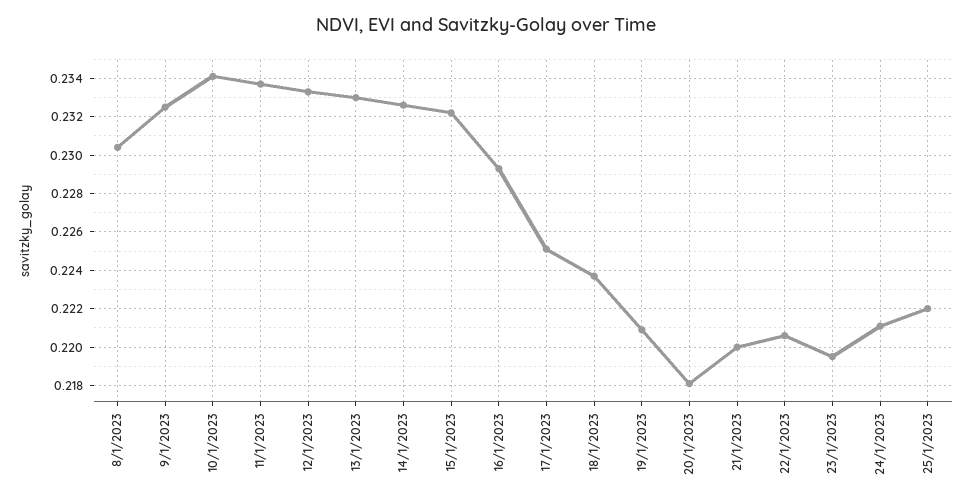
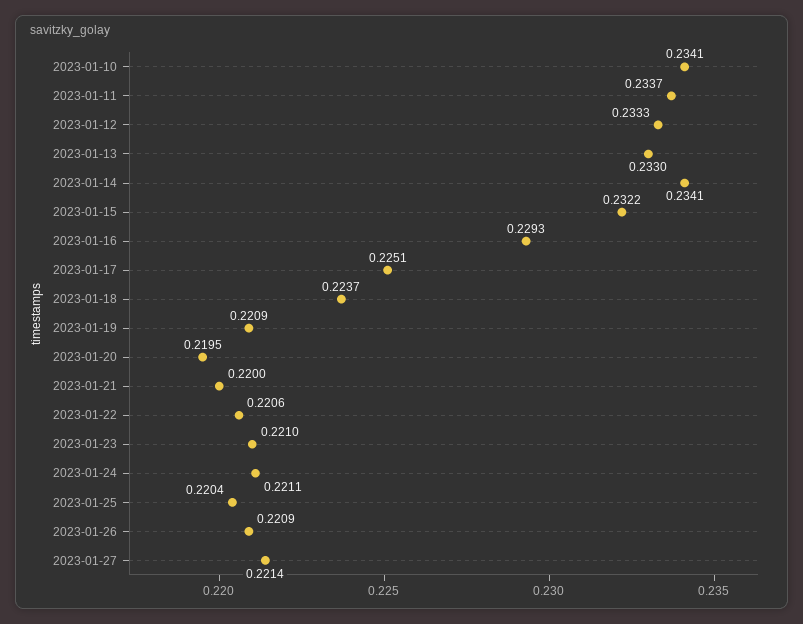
8/1/2023: 0.2305 -> none
9/1/2023: 0.2325 -> none
14/1/2023: 0.2325 -> 0.2341
20/1/2023: 0.218 -> 0.2195
23/1/2023: 0.2195 -> 0.221
25/1/2023: 0.222 -> 0.2204
2023-01-26: none -> 0.2209
2023-01-27: none -> 0.2214

